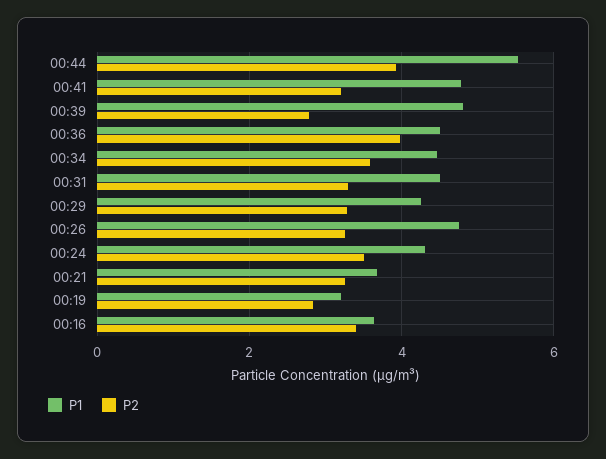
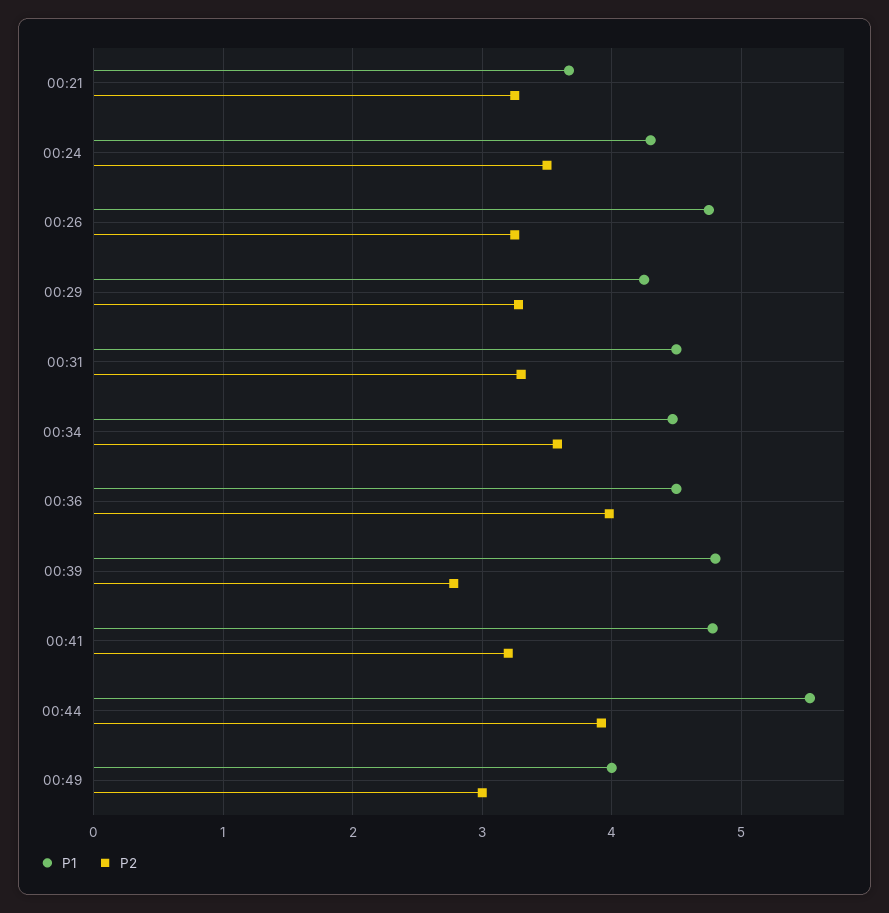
P1, 00:19: 3.2 -> none
P2, 00:19: 2.8 -> none
P1, 00:16: 3.6 -> none
P2, 00:16: 3.4 -> none
P1, 00:49: none -> 4
P2, 00:49: none -> 3

